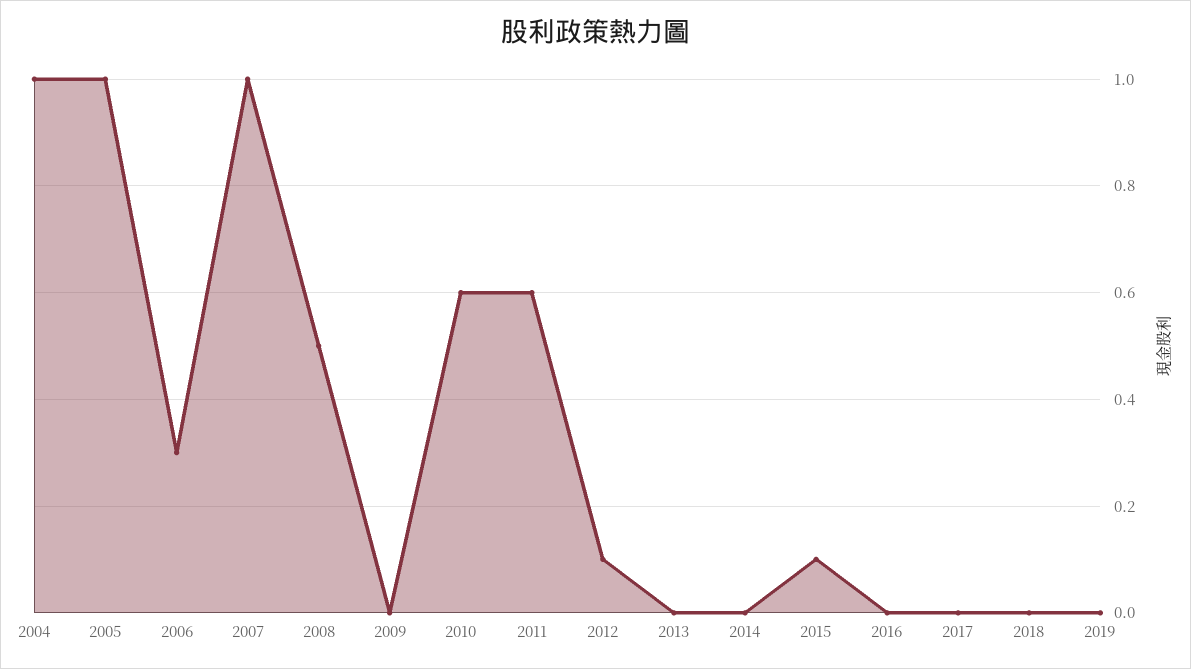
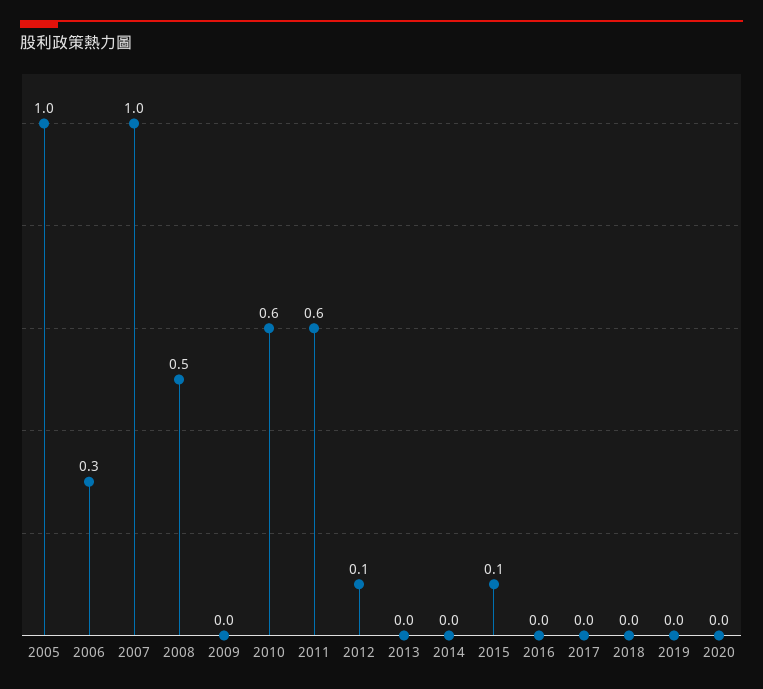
2004: 1 -> none
2020: none -> 0

